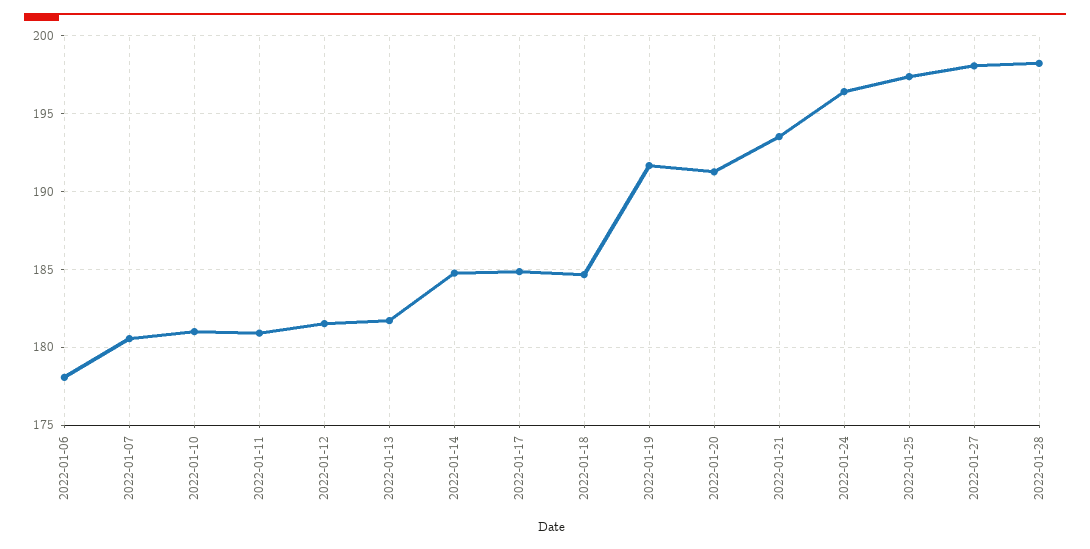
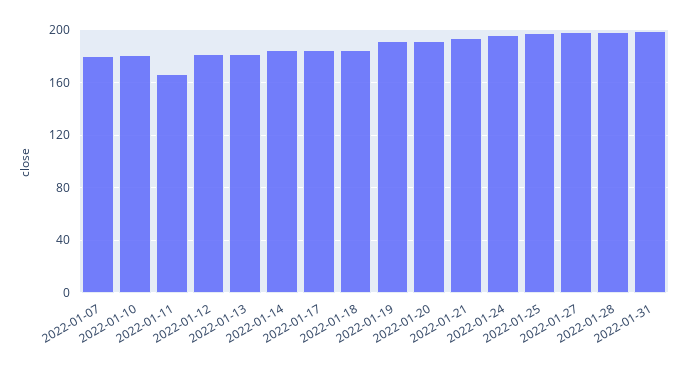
2022-01-06: 178 -> none
2022-01-11: 181 -> 165
2022-01-31: none -> 200

